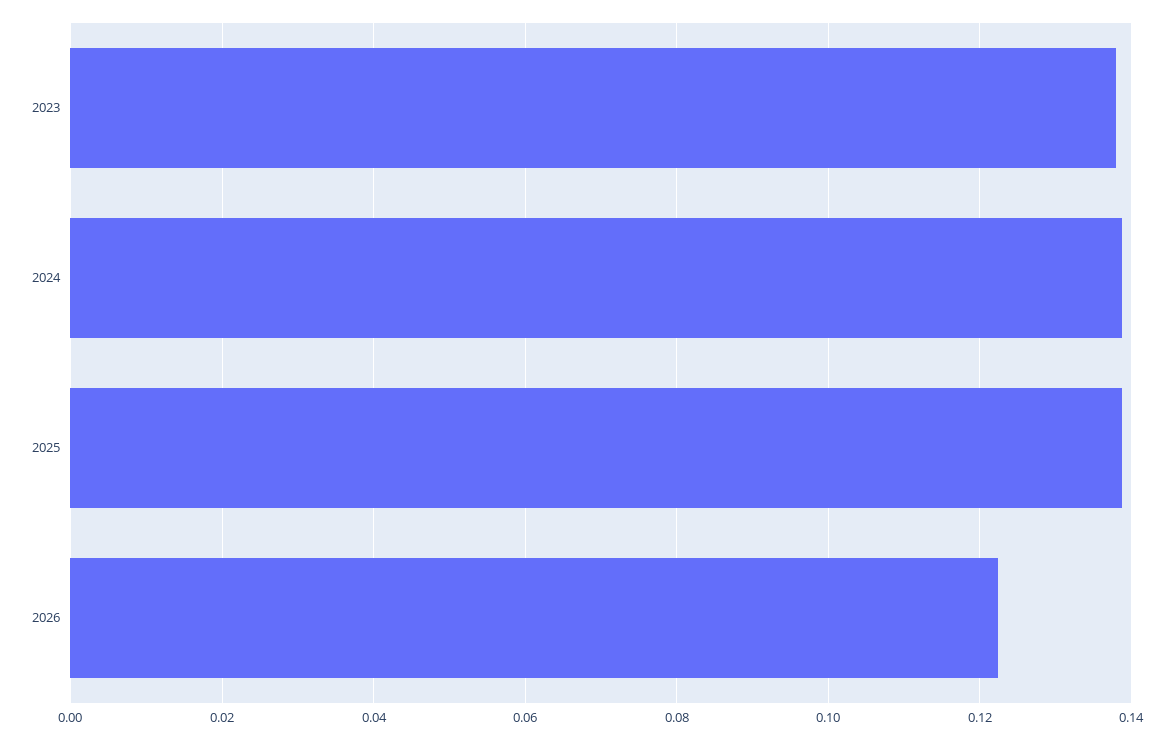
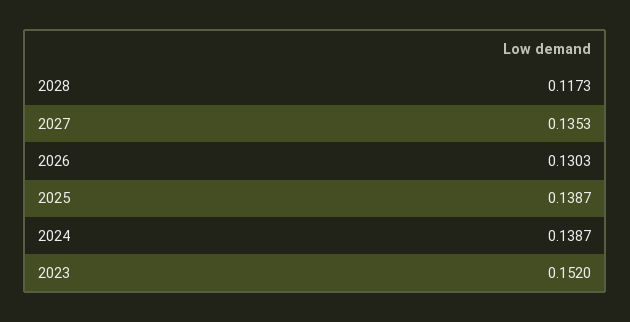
2023: 0.138 -> 0.152
2026: 0.122 -> 0.1303
2028: none -> 0.1173
2027: none -> 0.1353

